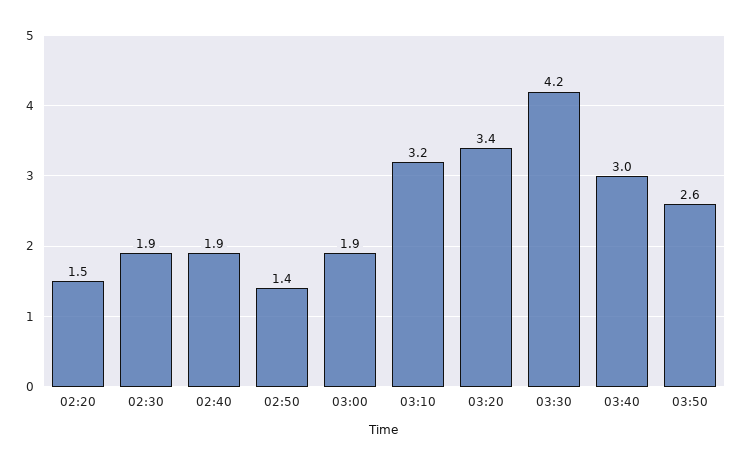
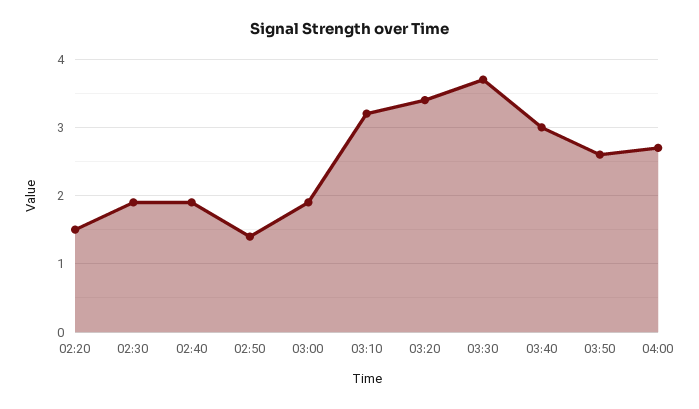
03:30: 4.2 -> 3.7
04:00: none -> 2.7

